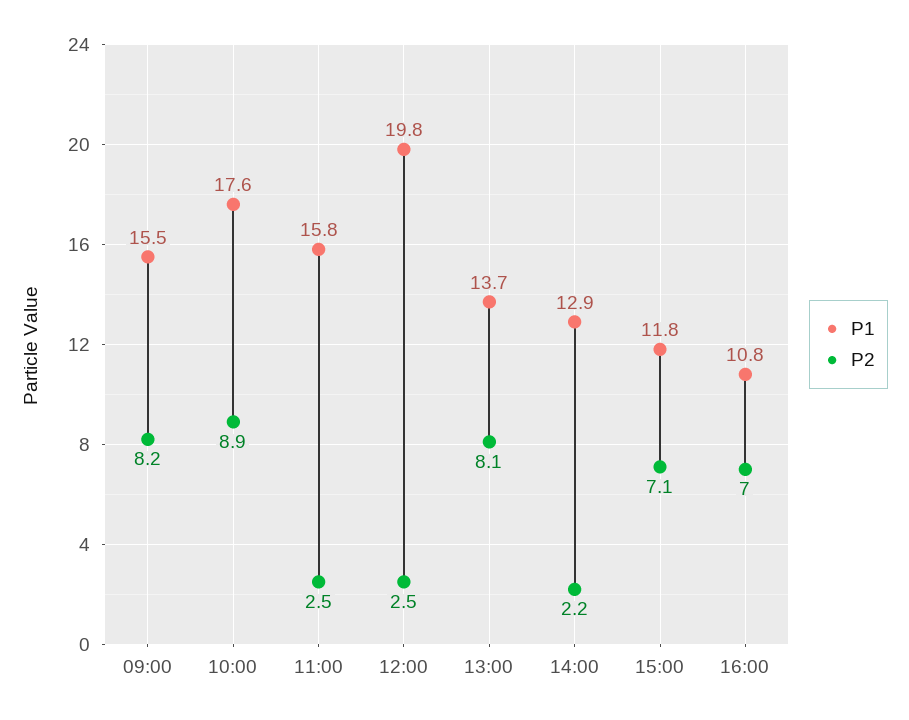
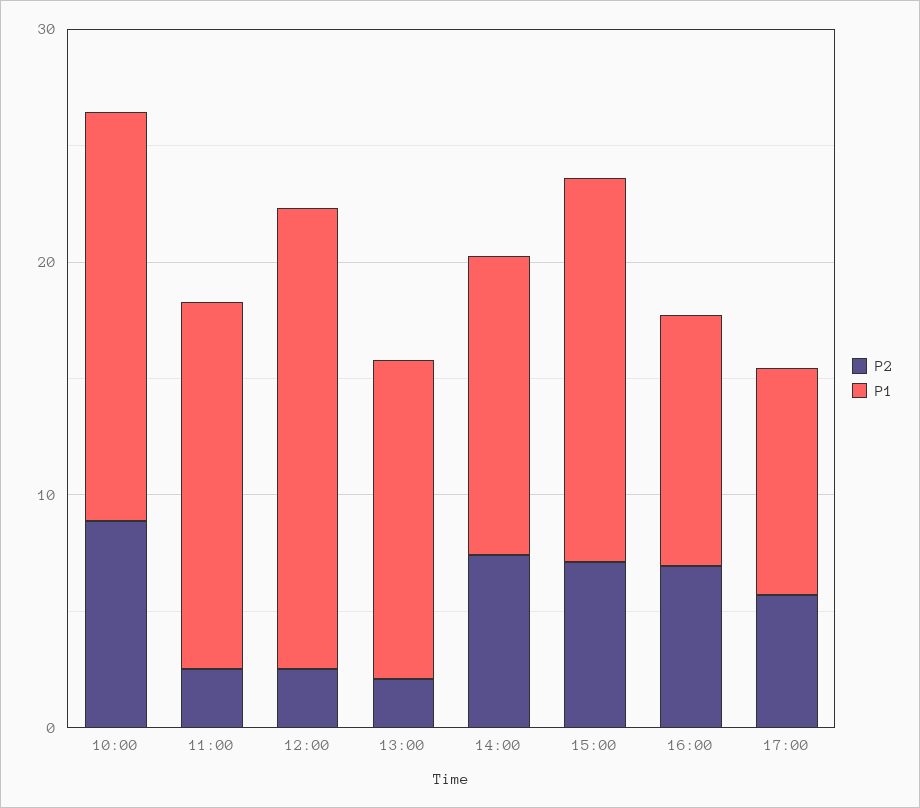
P1, 09:00: 15.5 -> none
P2, 09:00: 8.2 -> none
P2, 13:00: 8.1 -> 2
P2, 14:00: 2.2 -> 8
P1, 15:00: 11.8 -> 16
P2, 17:00: none -> 6
P1, 17:00: none -> 10

